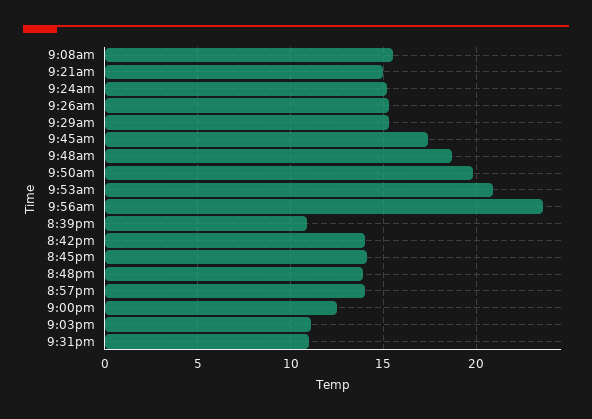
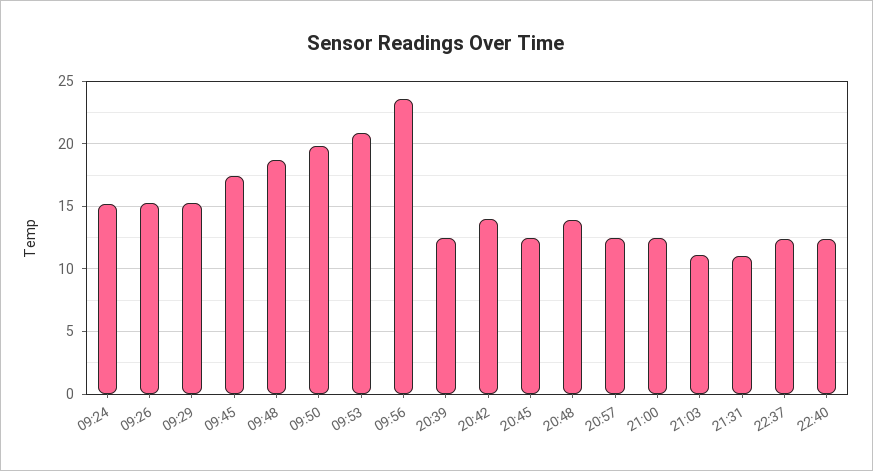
9:08am: 15.5 -> none
9:21am: 15 -> none
8:39pm: 11 -> 12.5
8:45pm: 14 -> 12.5
8:57pm: 14 -> 12.5
22:37: none -> 12.5
22:40: none -> 12.5

